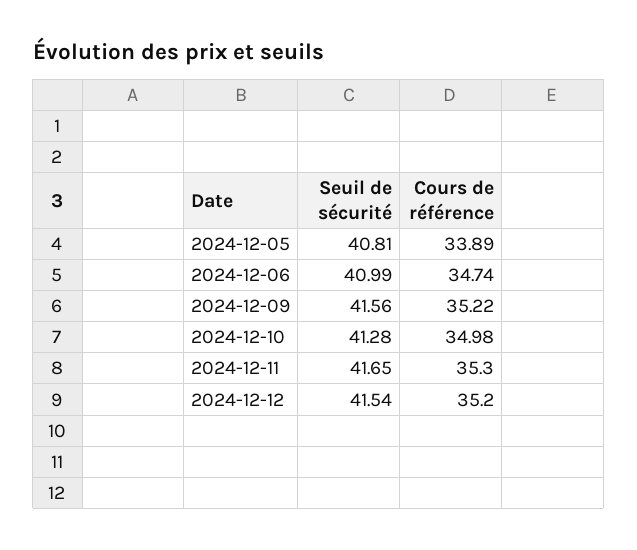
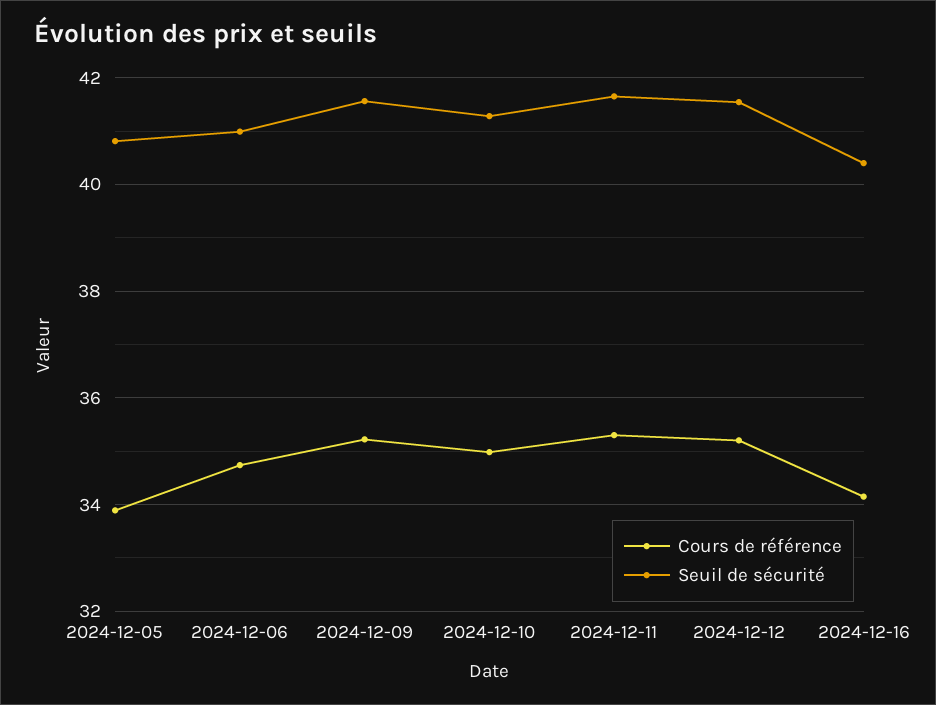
Cours de référence, 2024-12-16: none -> 34.2
Seuil de sécurité, 2024-12-16: none -> 40.4

